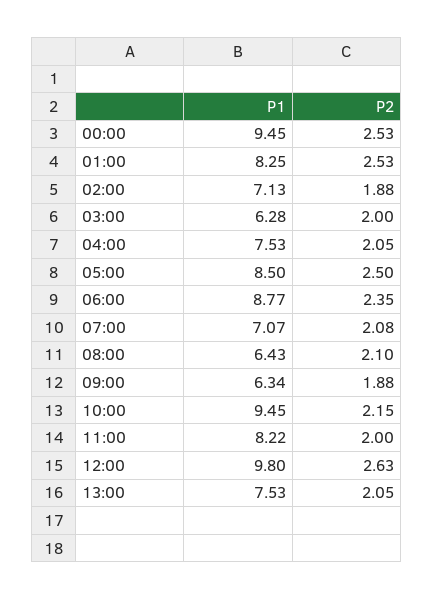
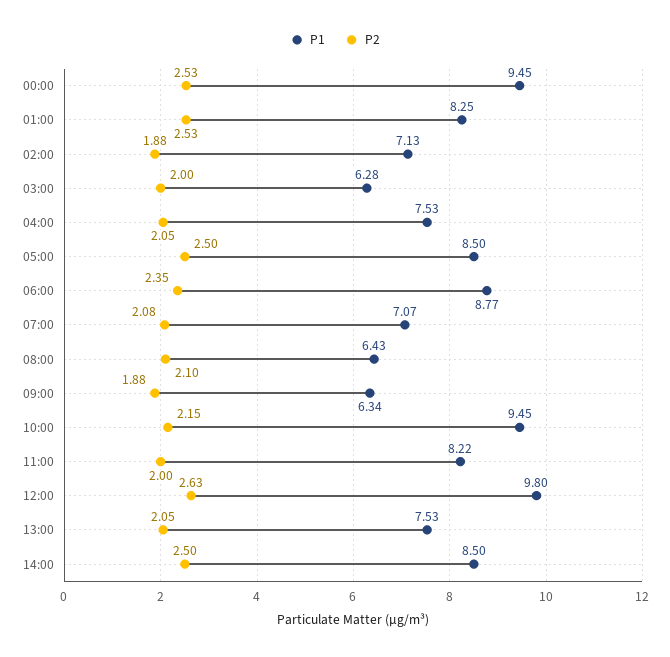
P1, 14:00: none -> 8.5
P2, 14:00: none -> 2.5

